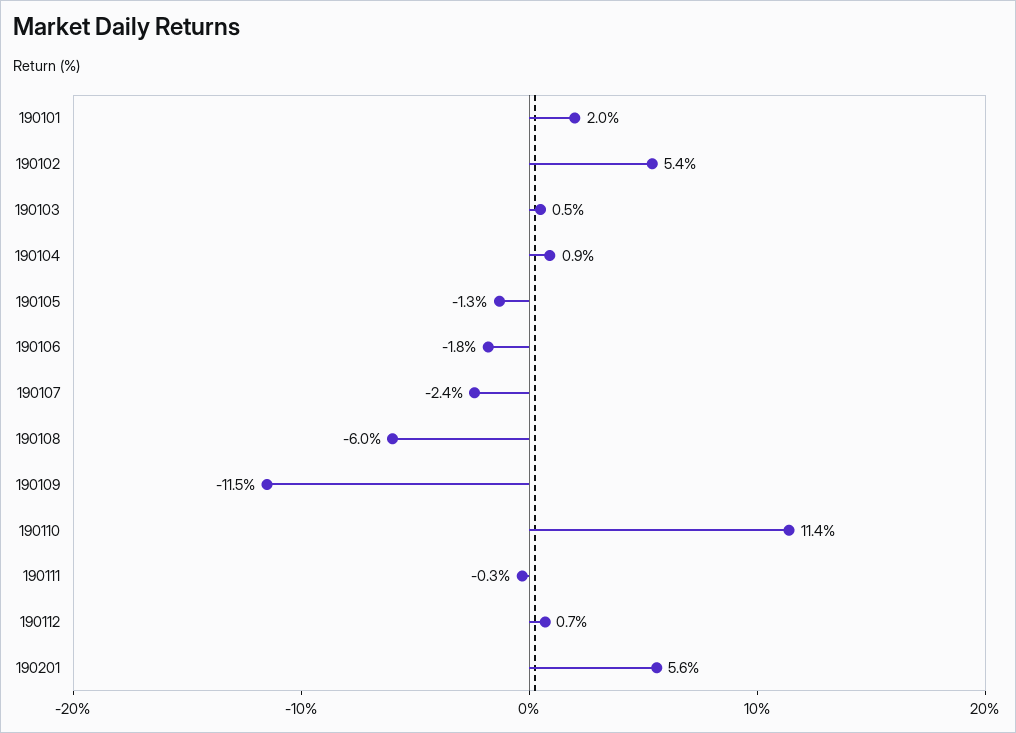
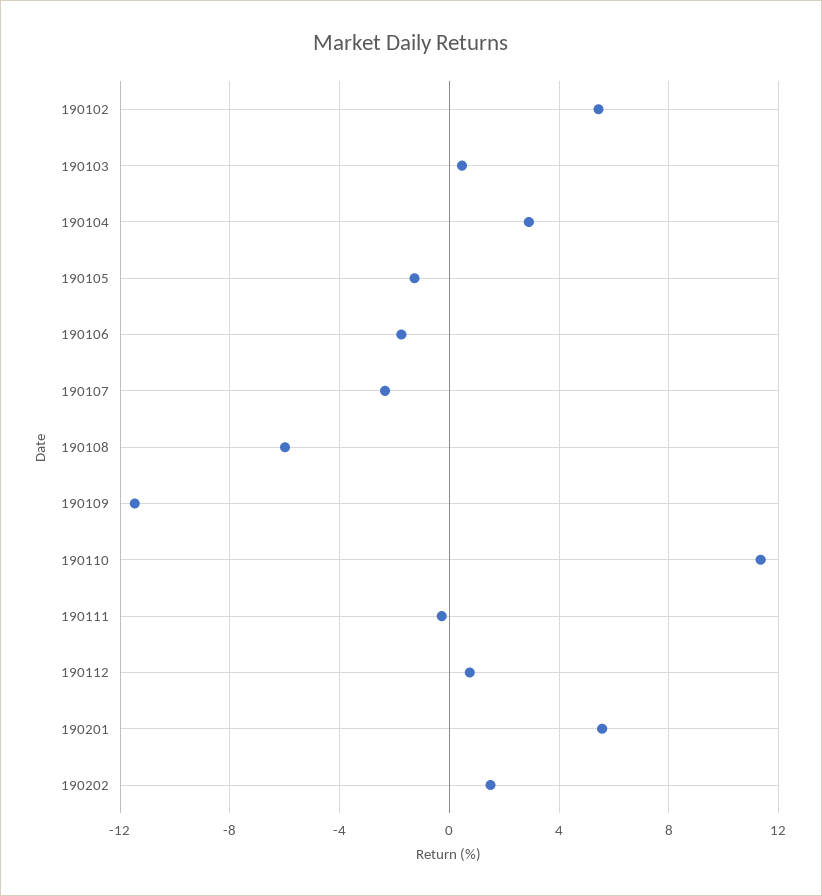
190101: 2 -> none
190104: 0.9 -> 3
190202: none -> 1.5

